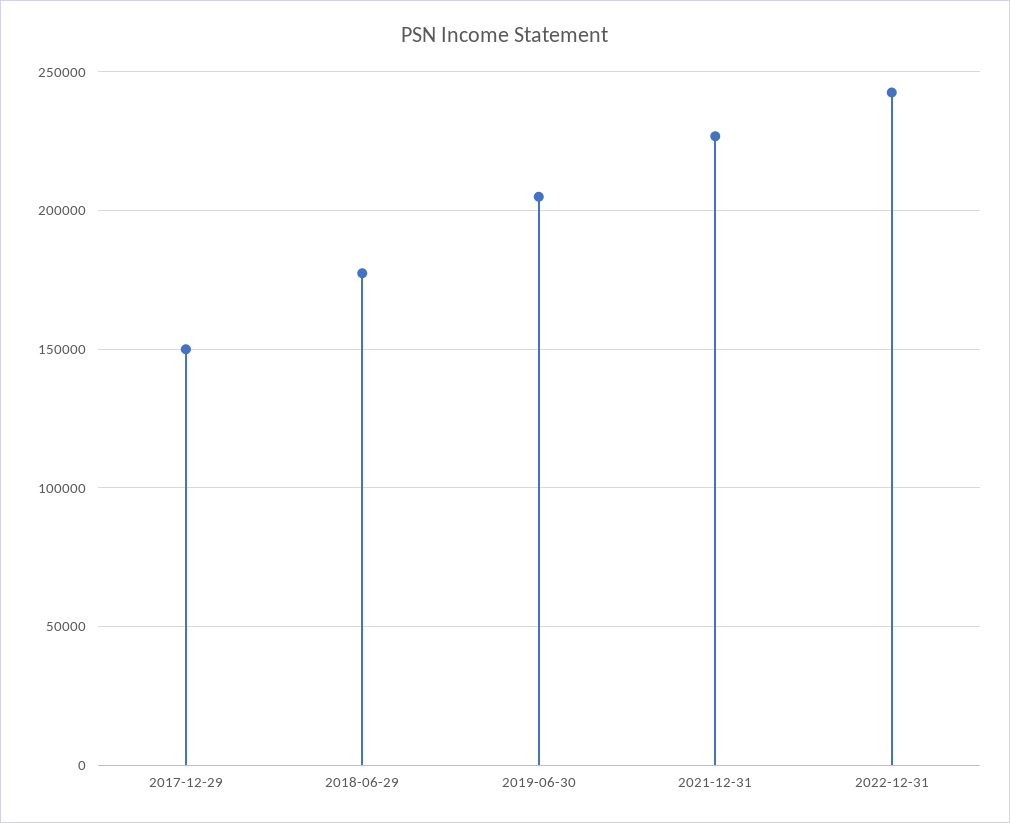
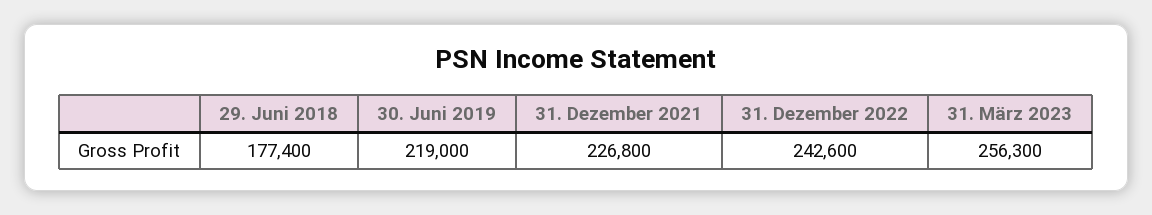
2017-12-29: 150000 -> none
2019-06-30: 205000 -> 219000
31. März 2023: none -> 256300

